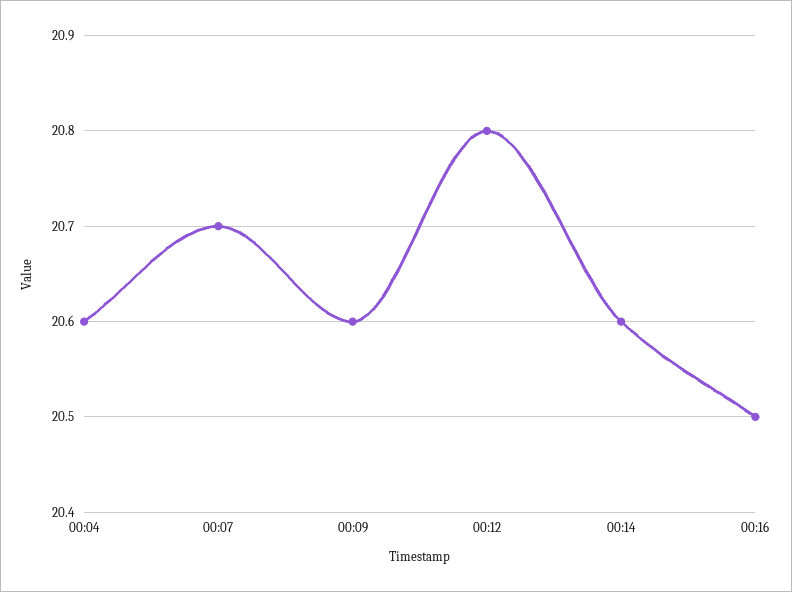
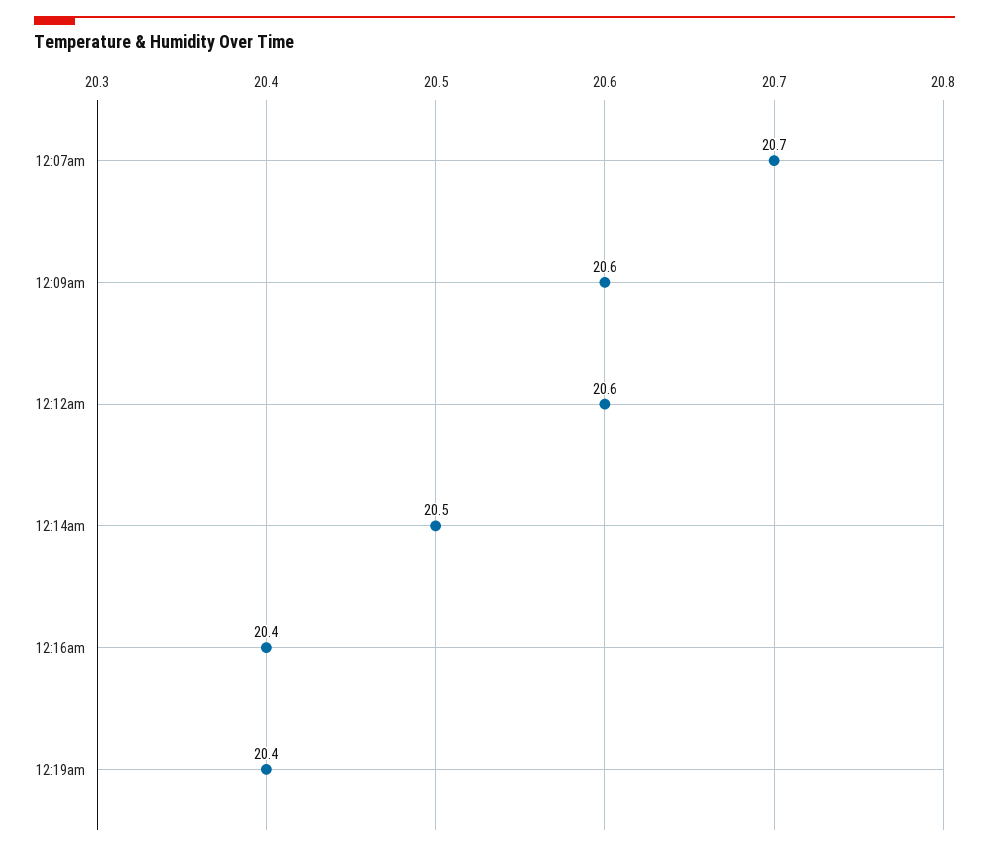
00:04: 20.6 -> none
00:12: 20.8 -> 20.6
00:14: 20.6 -> 20.5
00:16: 20.5 -> 20.4
12:19am: none -> 20.4

